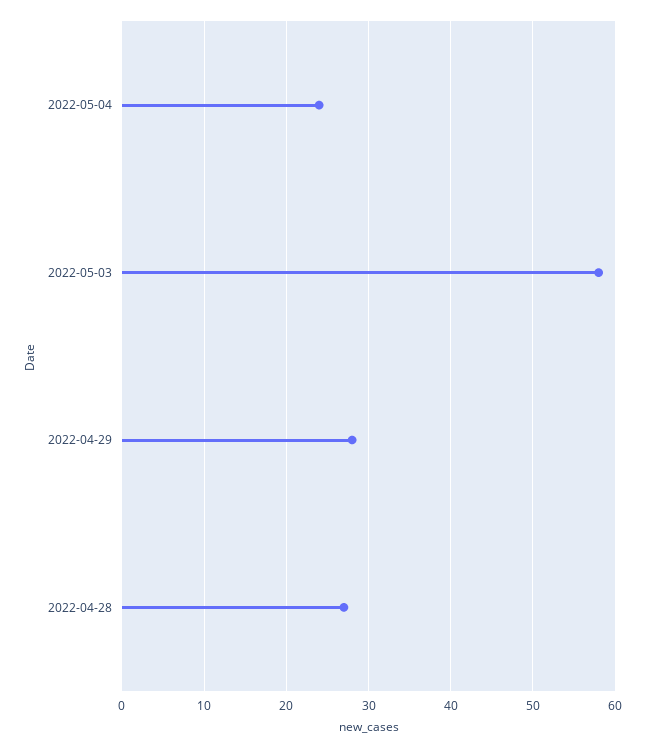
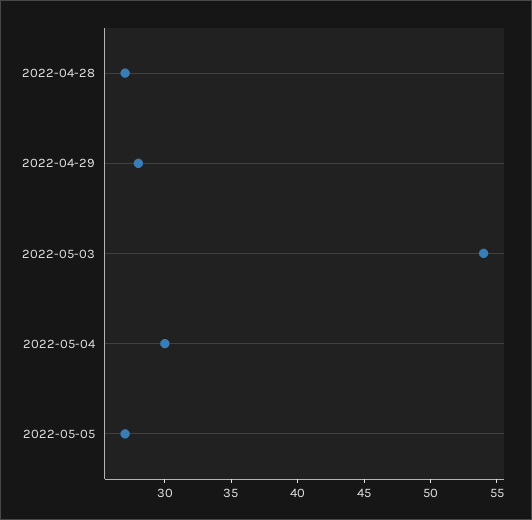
2022-05-04: 24 -> 30
2022-05-03: 58 -> 54
2022-05-05: none -> 27

